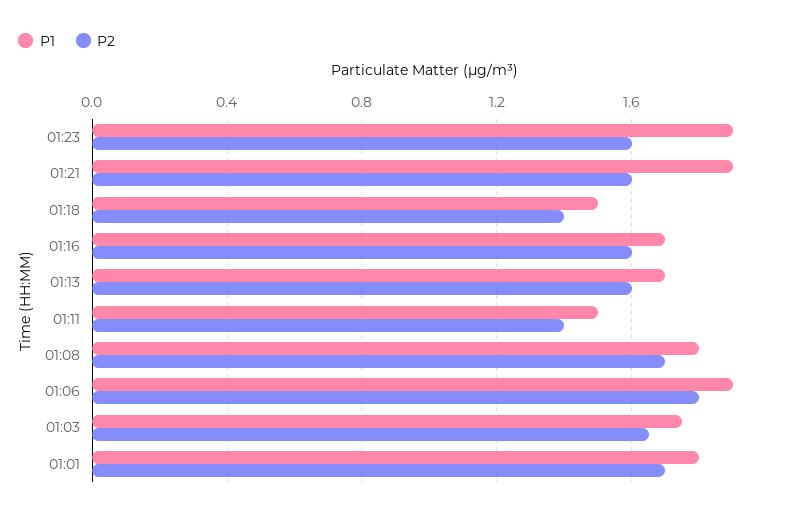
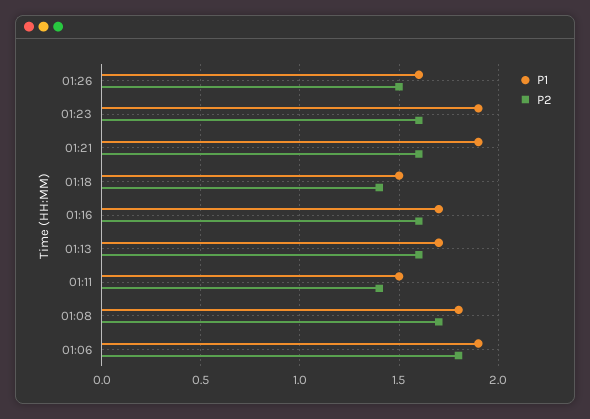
P1, 01:03: 1.75 -> none
P2, 01:03: 1.65 -> none
P1, 01:01: 1.8 -> none
P2, 01:01: 1.7 -> none
P1, 01:26: none -> 1.6
P2, 01:26: none -> 1.5

